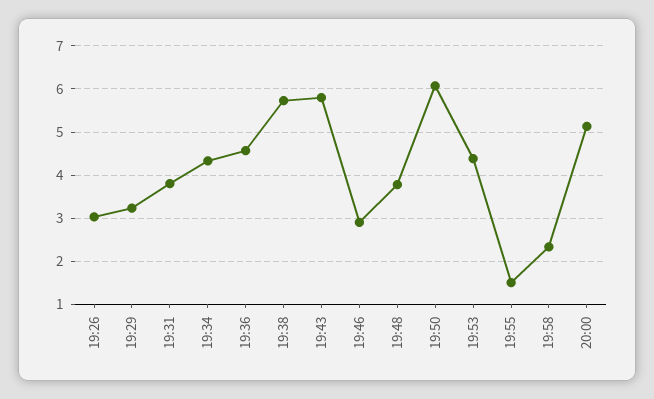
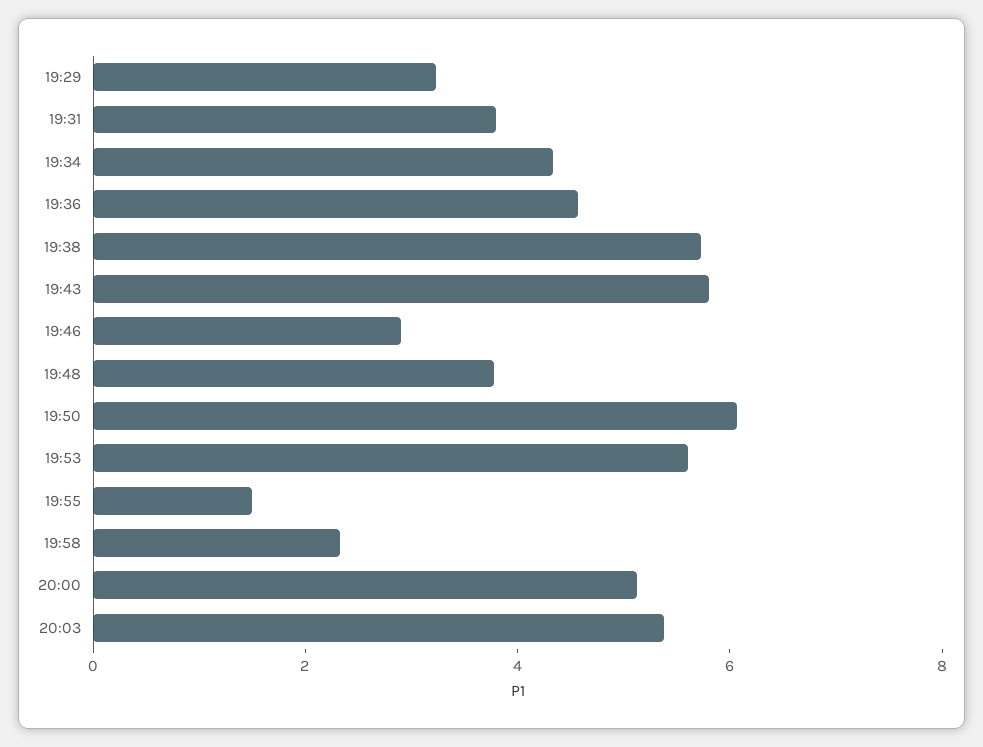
19:26: 3 -> none
19:53: 4.4 -> 5.5
20:03: none -> 5.5

